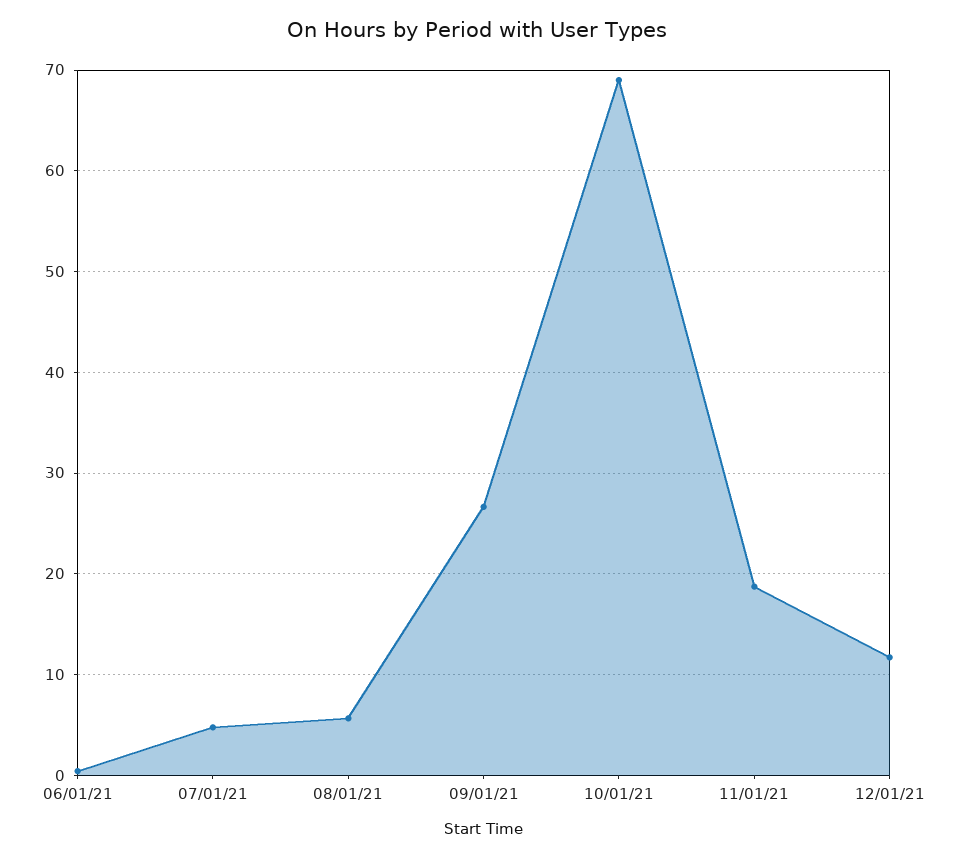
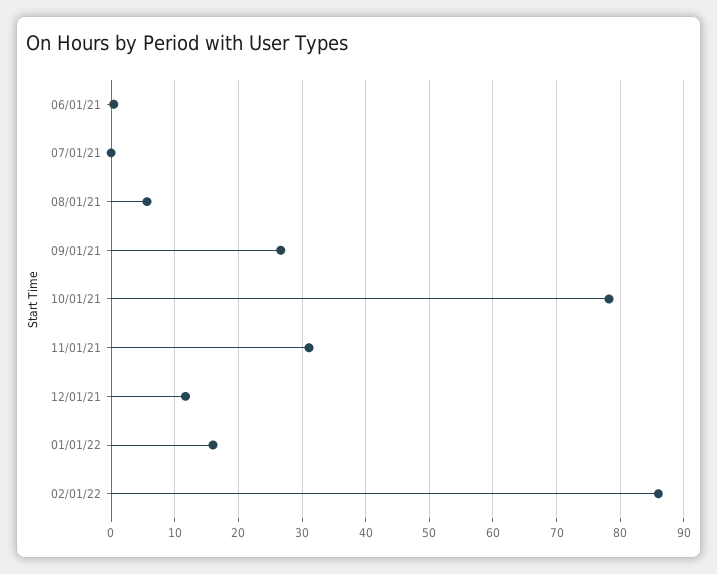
07/01/21: 5 -> 0
10/01/21: 69 -> 78
11/01/21: 19 -> 31
01/01/22: none -> 16
02/01/22: none -> 86

